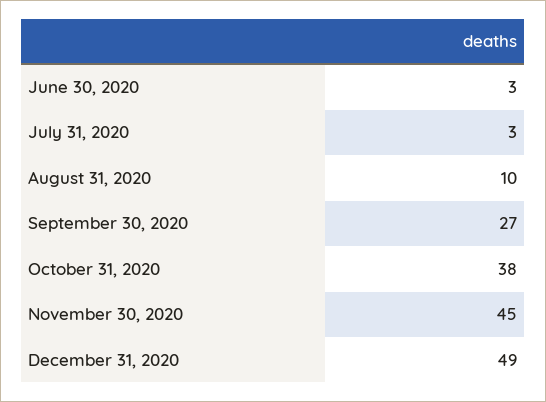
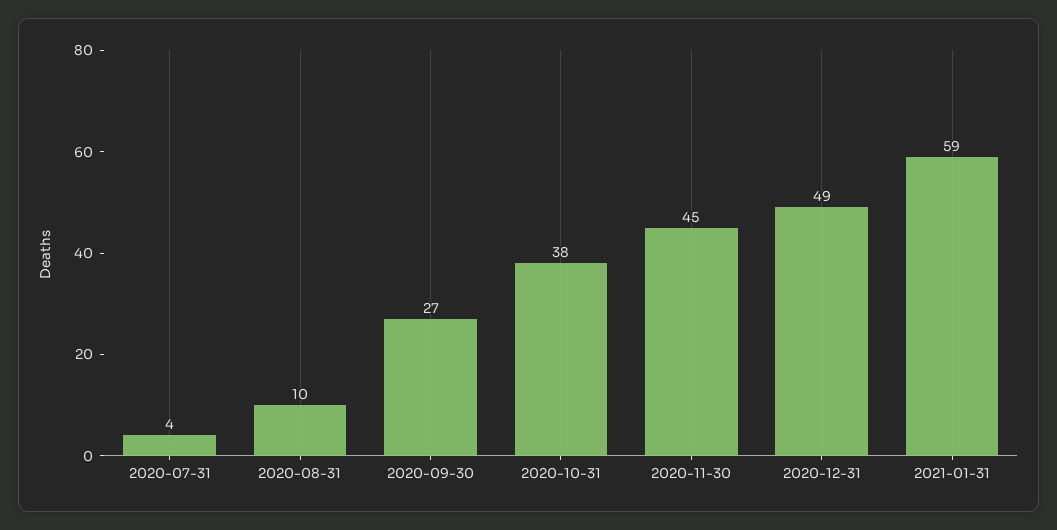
June 30, 2020: 3 -> none
July 31, 2020: 3 -> 4
2021-01-31: none -> 59

